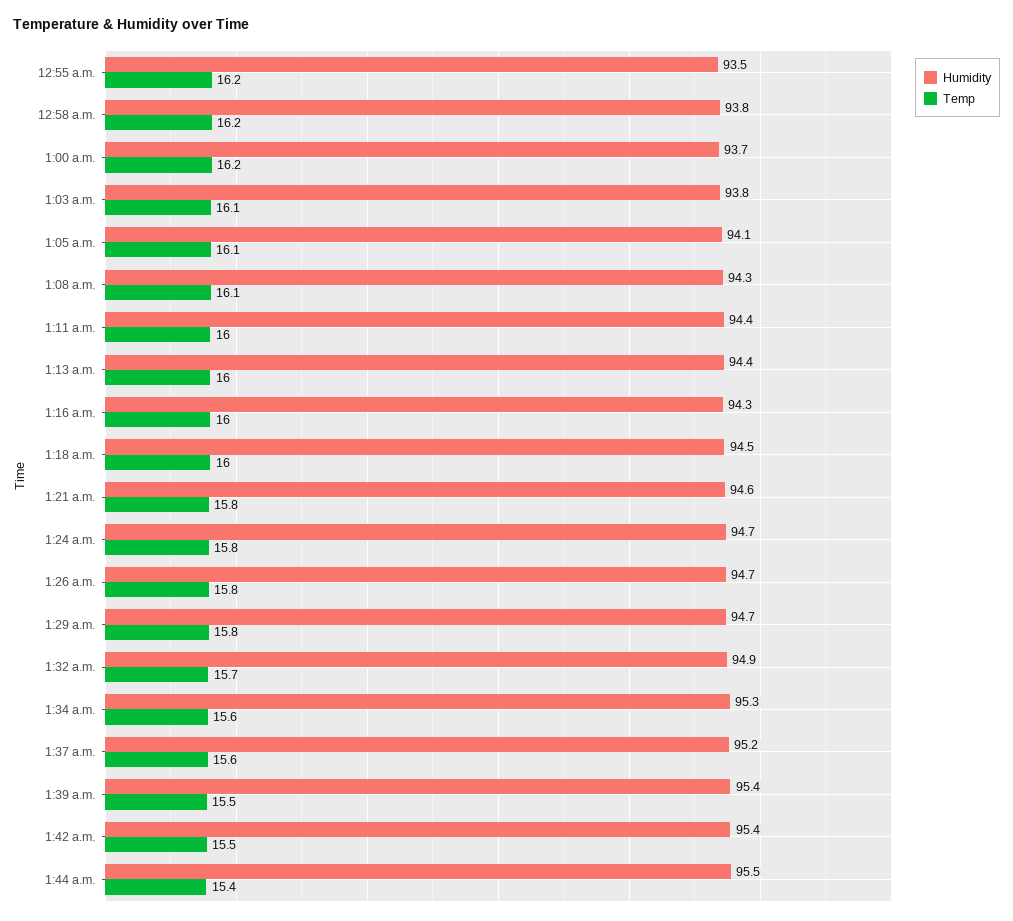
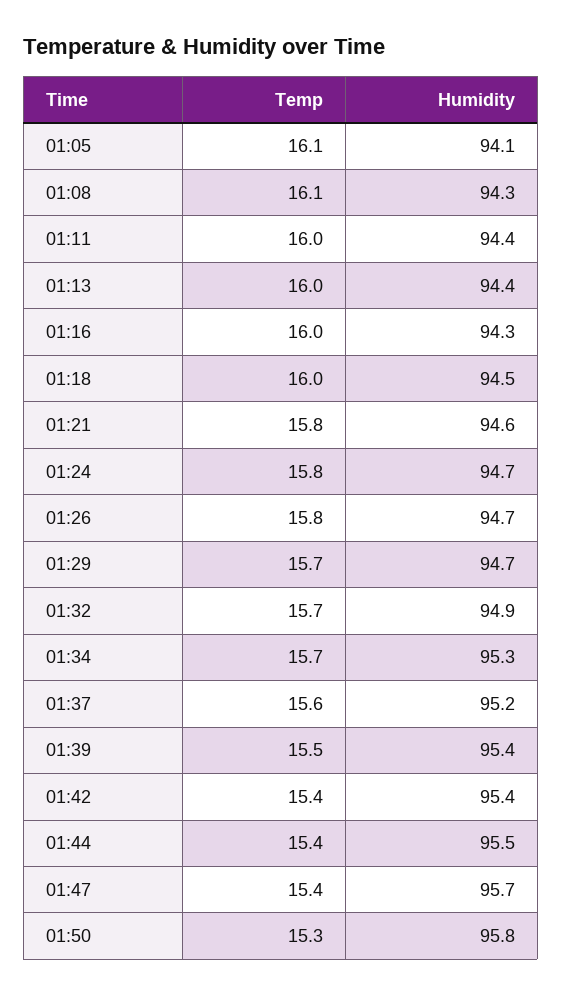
Humidity, 12:55 a.m.: 93.5 -> none
Temp, 12:55 a.m.: 16.2 -> none
Humidity, 12:58 a.m.: 93.8 -> none
Temp, 12:58 a.m.: 16.2 -> none
Humidity, 1:00 a.m.: 93.7 -> none
Temp, 1:00 a.m.: 16.2 -> none
Humidity, 1:03 a.m.: 93.8 -> none
Temp, 1:03 a.m.: 16.1 -> none
Temp, 1:29 a.m.: 15.8 -> 15.7
Temp, 1:34 a.m.: 15.6 -> 15.7
Temp, 1:42 a.m.: 15.5 -> 15.4
Temp, 01:47: none -> 15.4
Humidity, 01:47: none -> 95.7
Temp, 01:50: none -> 15.3
Humidity, 01:50: none -> 95.8

